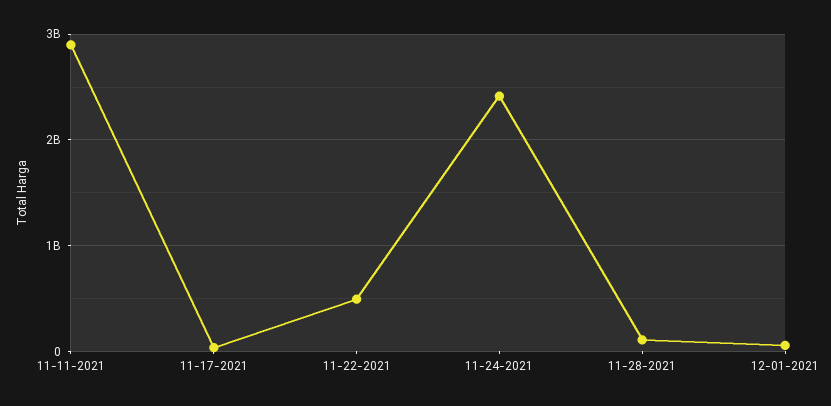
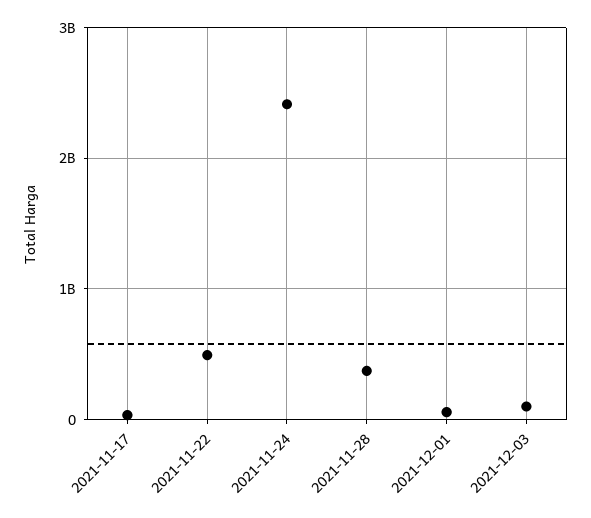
11-11-2021: 2900000000 -> none
11-28-2021: 100000000 -> 400000000
2021-12-03: none -> 100000000

